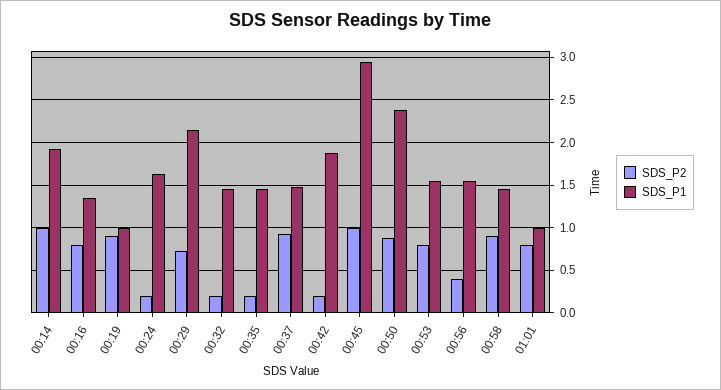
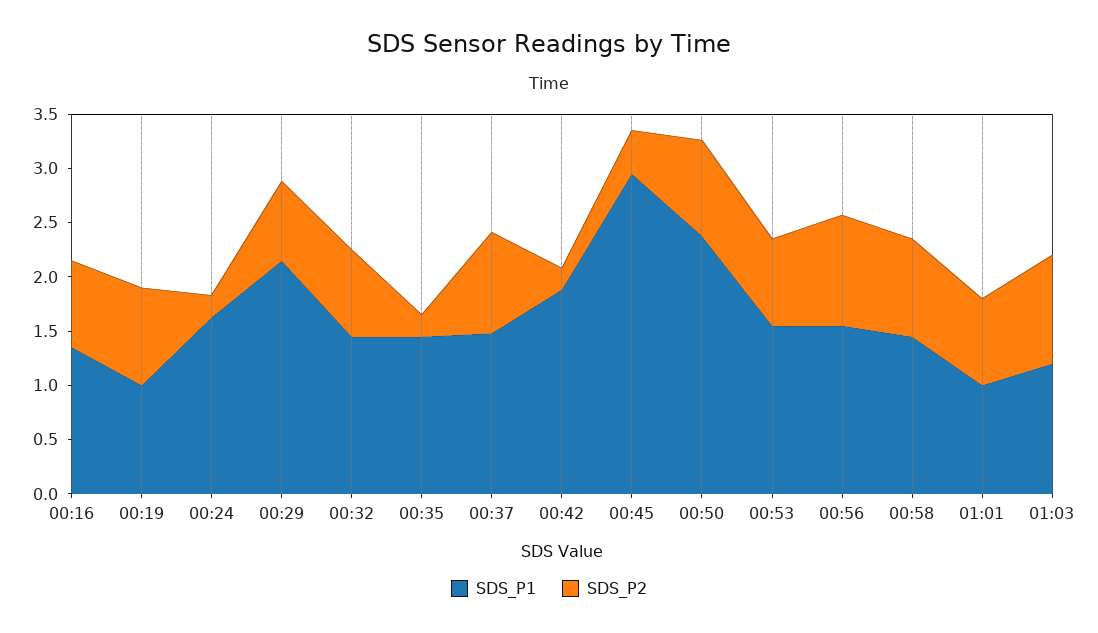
SDS_P2, 00:14: 1 -> none
SDS_P1, 00:14: 1.9 -> none
SDS_P2, 00:32: 0.2 -> 0.8
SDS_P2, 00:45: 1 -> 0.4
SDS_P2, 00:56: 0.4 -> 1
SDS_P1, 01:03: none -> 1.2
SDS_P2, 01:03: none -> 1

